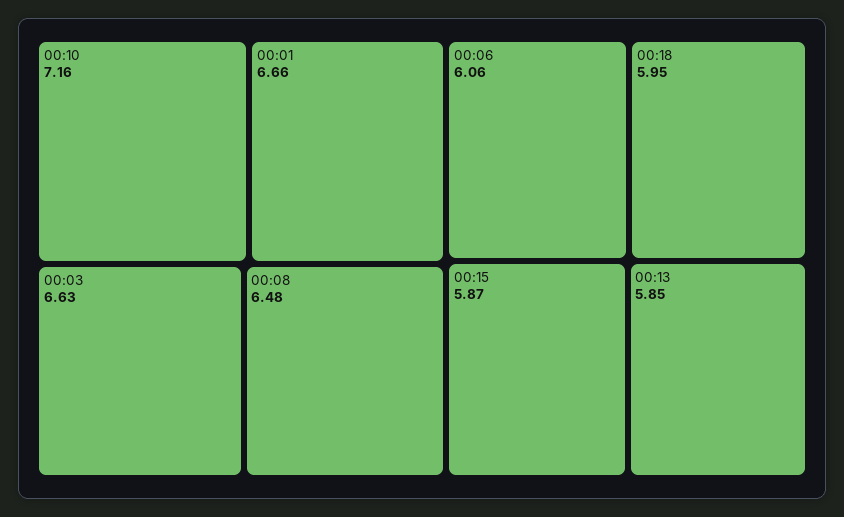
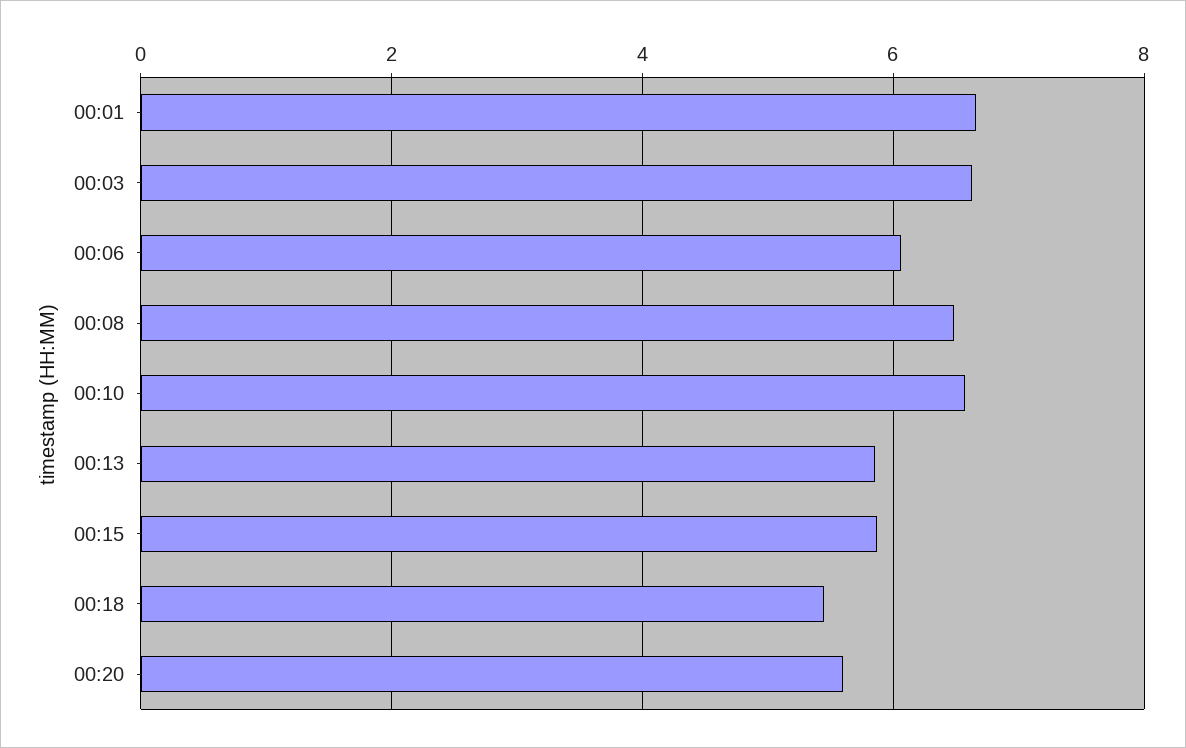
00:10: 7.16 -> 6.6
00:18: 5.95 -> 5.4
00:20: none -> 5.6

